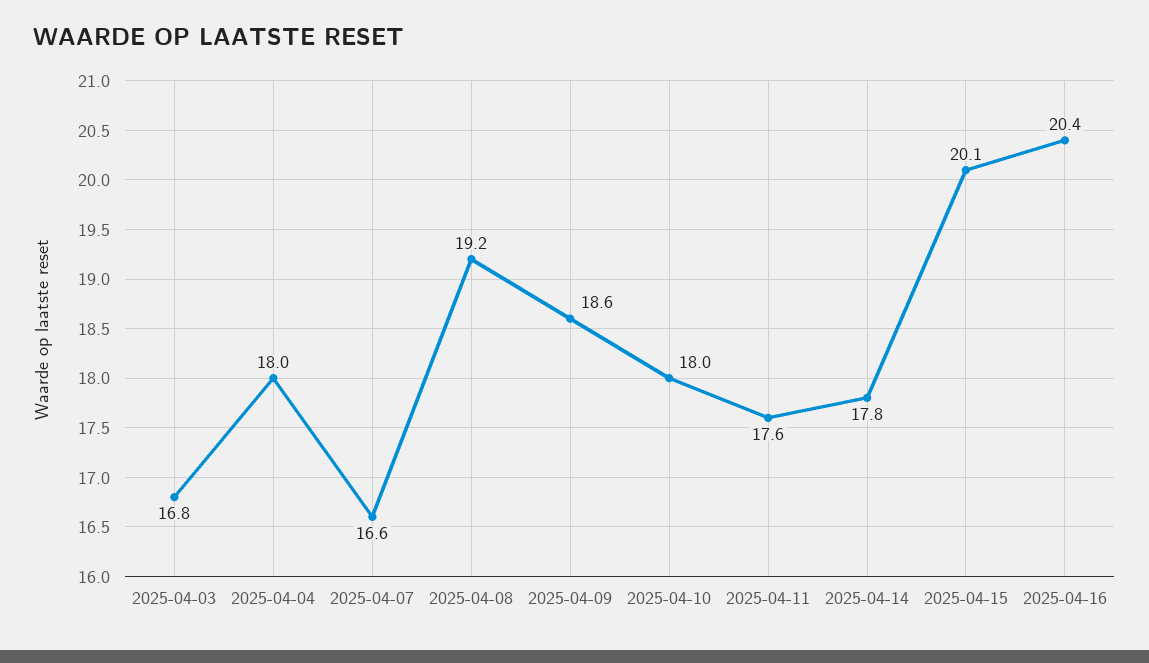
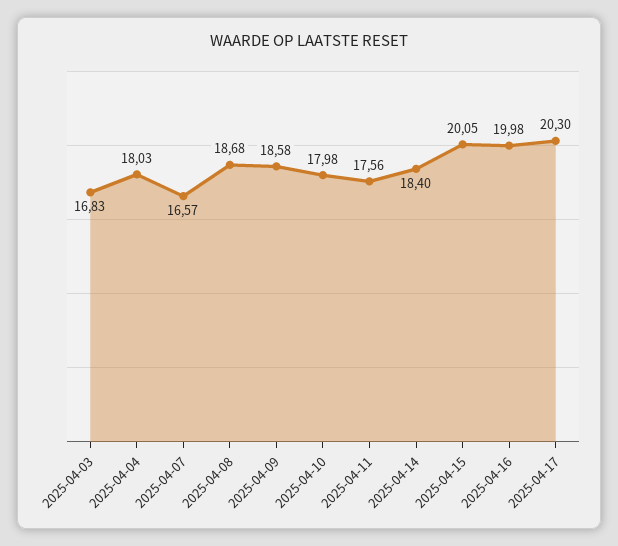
2025-04-08: 19.2 -> 18.68
2025-04-14: 17.8 -> 18.4
2025-04-16: 20.4 -> 19.98
2025-04-17: none -> 20.3

